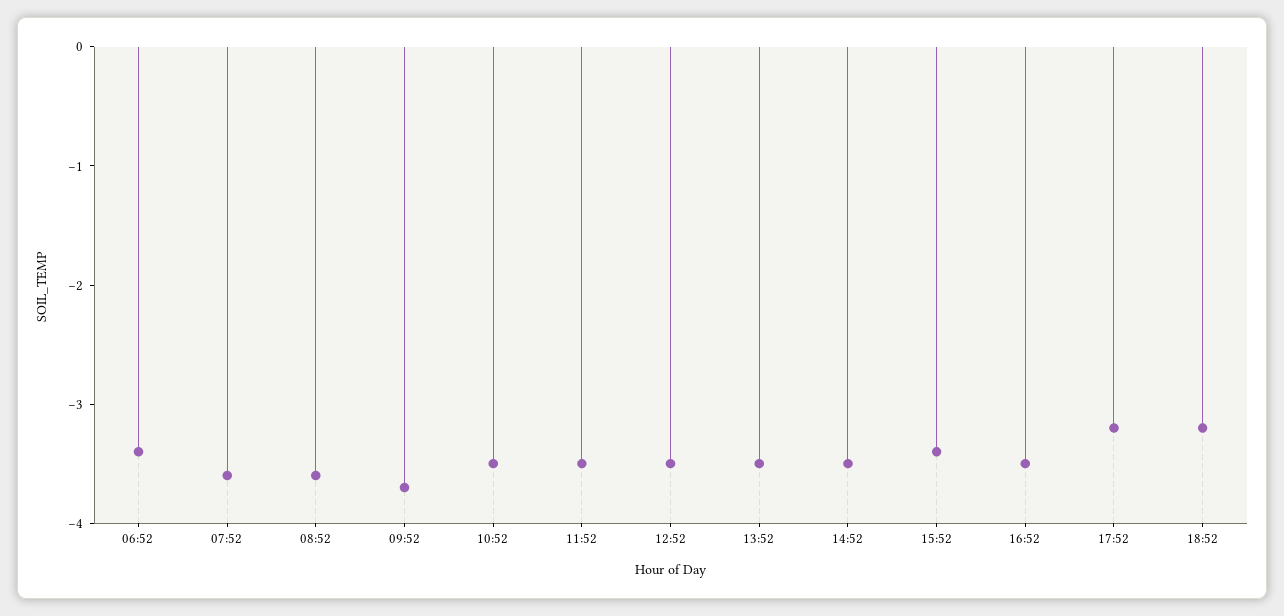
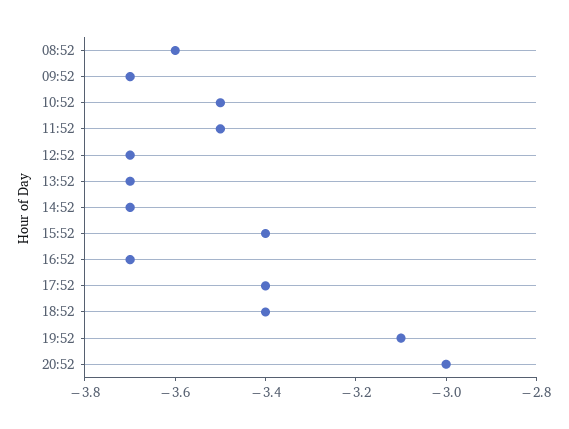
06:52: -3.4 -> none
07:52: -3.6 -> none
12:52: -3.5 -> -3.7
13:52: -3.5 -> -3.7
14:52: -3.5 -> -3.7
16:52: -3.5 -> -3.7
17:52: -3.2 -> -3.4
18:52: -3.2 -> -3.4
19:52: none -> -3.1
20:52: none -> -3

